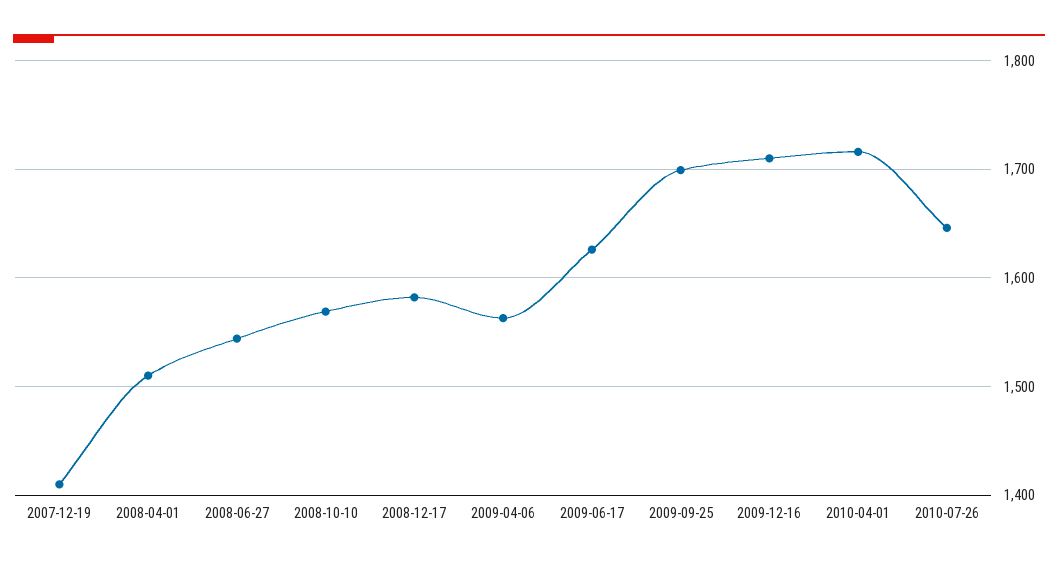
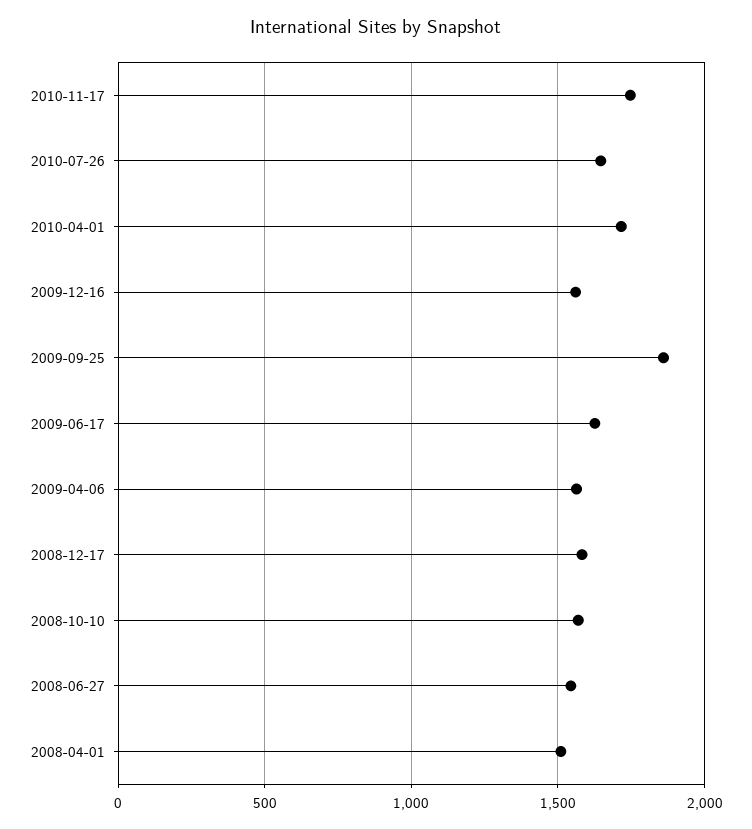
2007-12-19: 1410 -> none
2009-09-25: 1700 -> 1850
2009-12-16: 1710 -> 1550
2010-11-17: none -> 1750

